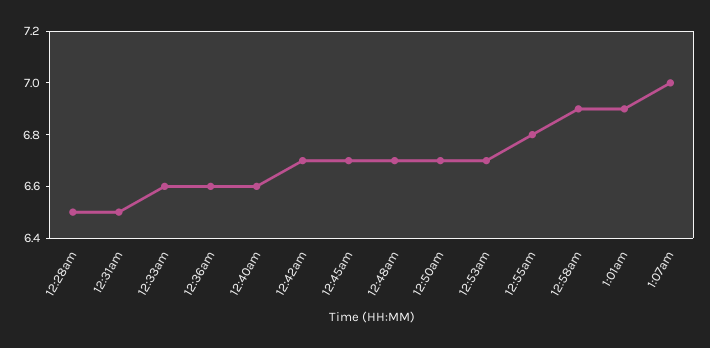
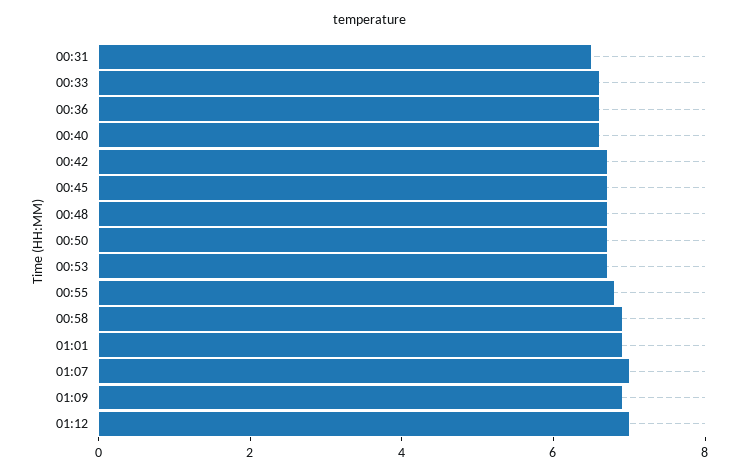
12:28am: 6.5 -> none
01:09: none -> 7
01:12: none -> 7

